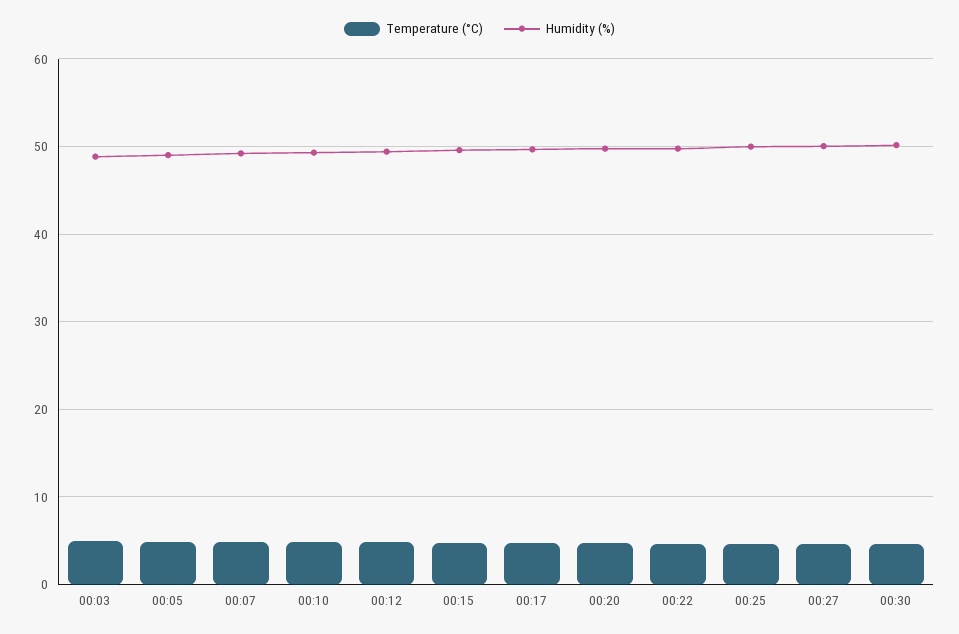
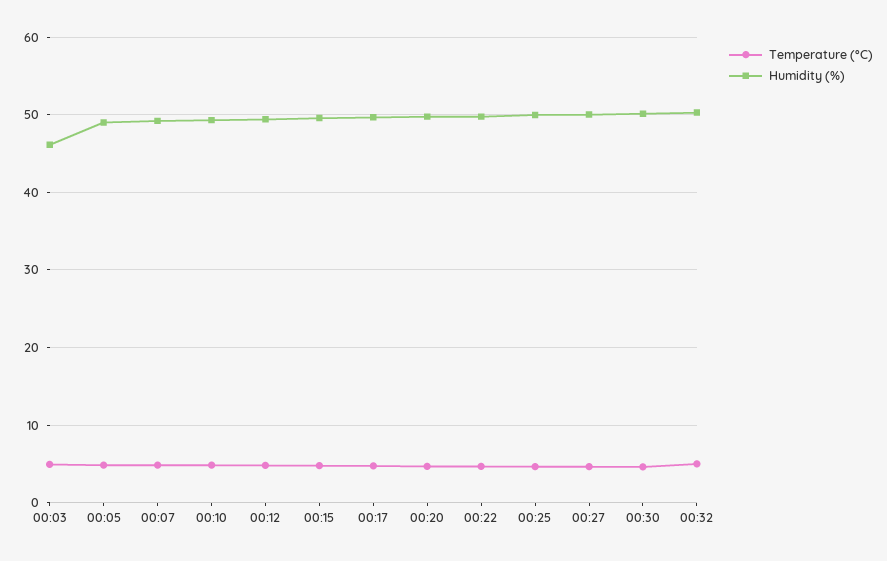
Humidity (%), 00:03: 49 -> 46
Temperature (°C), 00:32: none -> 5
Humidity (%), 00:32: none -> 50

